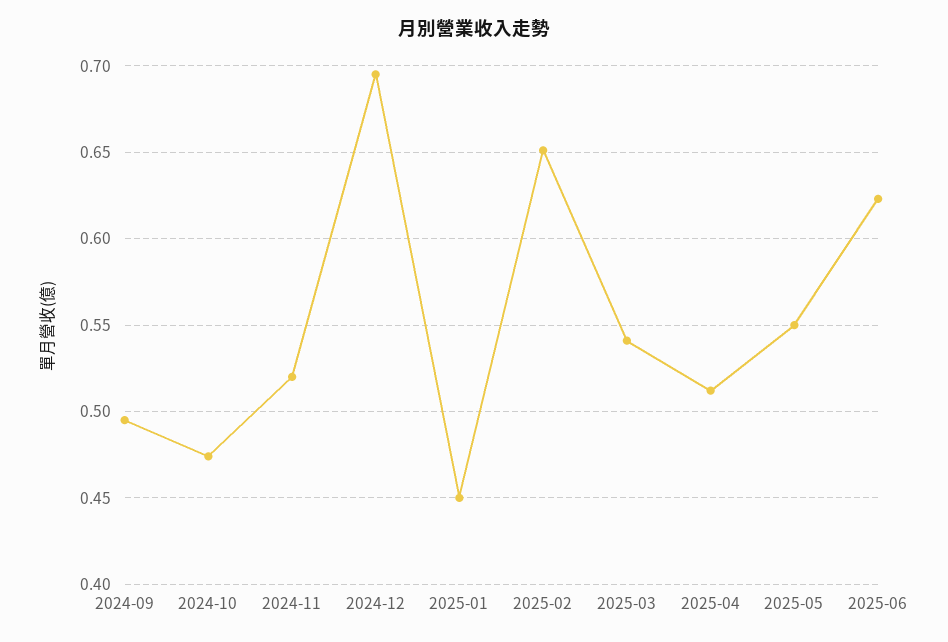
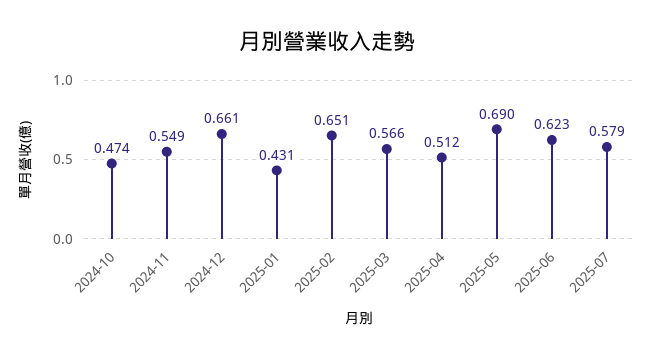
2024-09: 0.495 -> none
2024-11: 0.52 -> 0.549
2024-12: 0.695 -> 0.661
2025-01: 0.45 -> 0.431
2025-03: 0.54 -> 0.566
2025-05: 0.55 -> 0.69
2025-07: none -> 0.579

